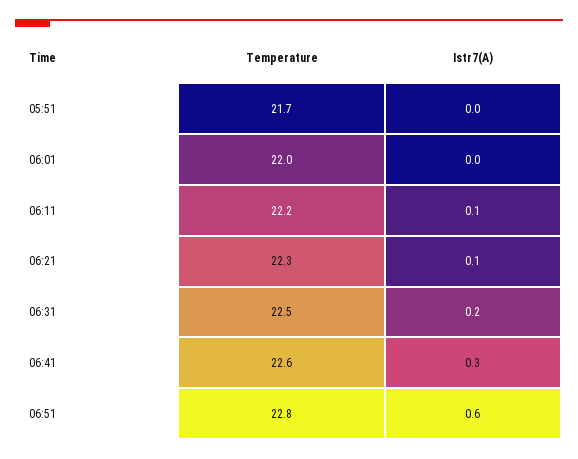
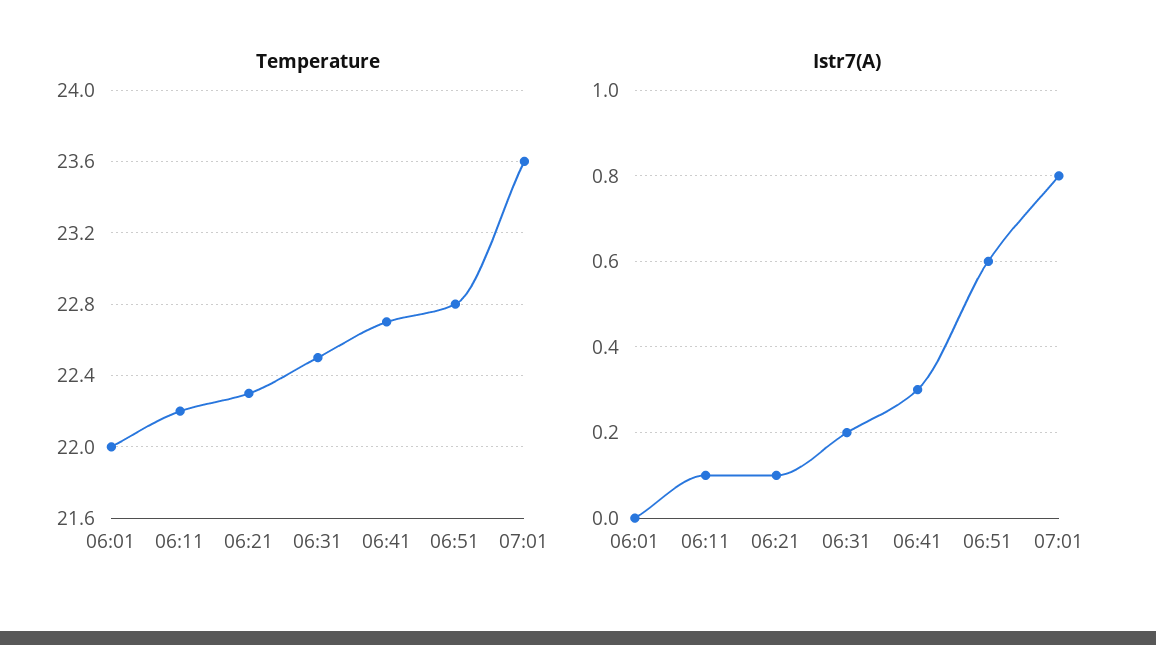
Temperature, 05:51: 21.7 -> none
Istr7(A), 05:51: 0 -> none
Temperature, 06:41: 22.6 -> 22.7
Temperature, 07:01: none -> 23.6
Istr7(A), 07:01: none -> 0.8

